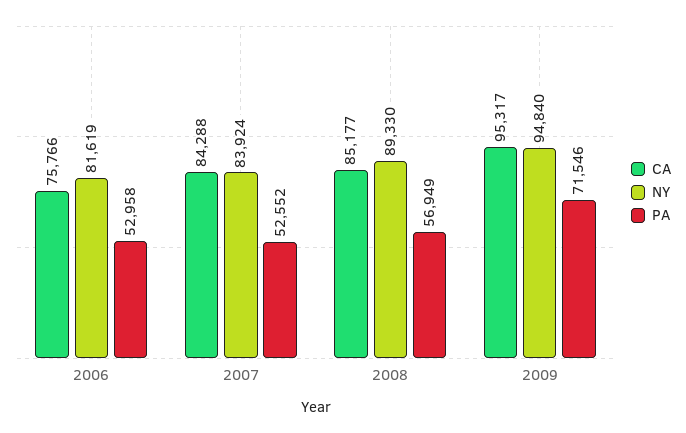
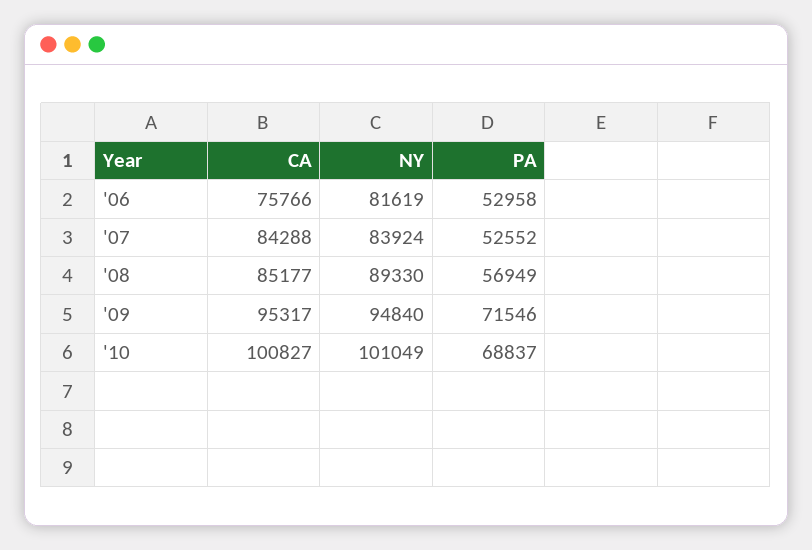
CA, '10: none -> 100827
NY, '10: none -> 101049
PA, '10: none -> 68837

